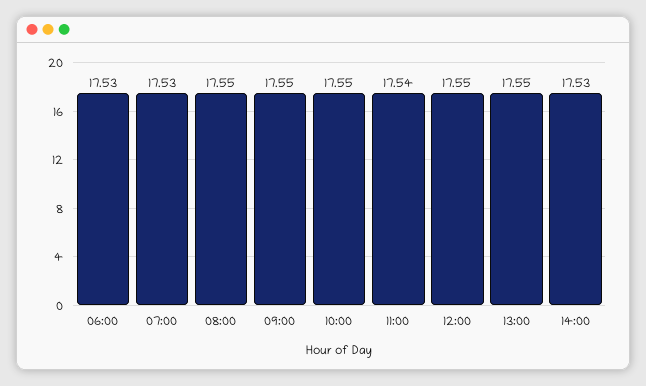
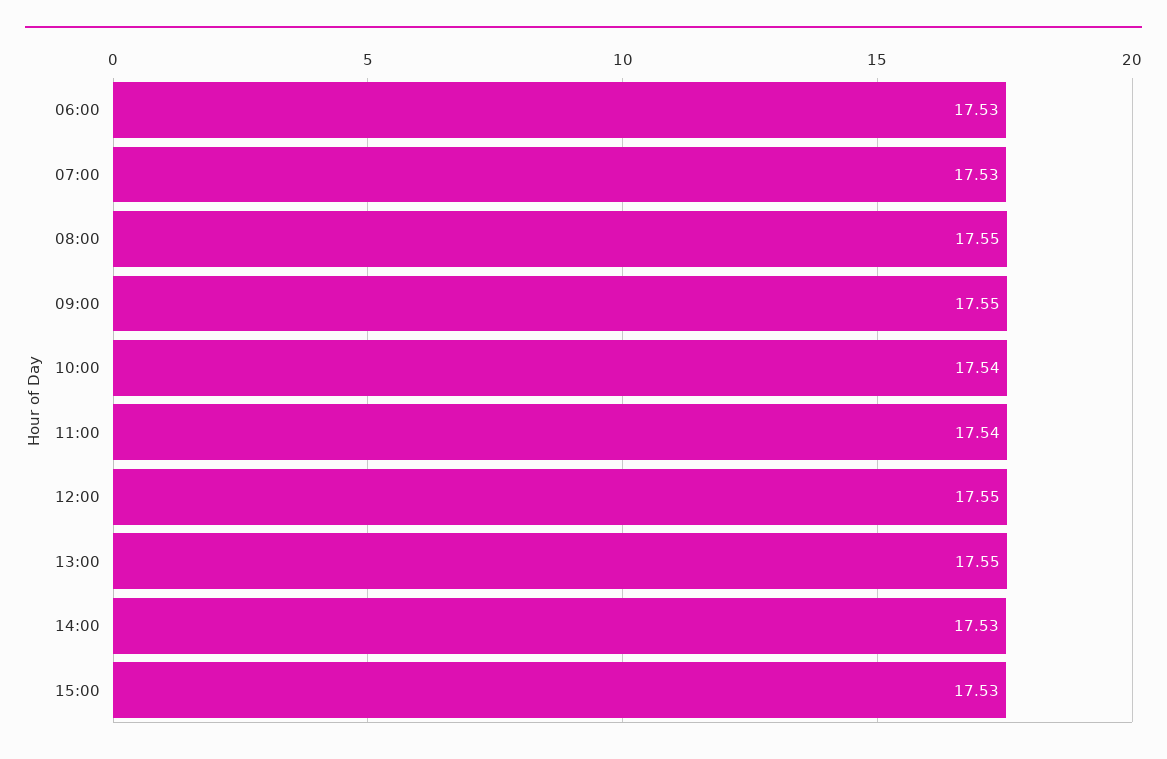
10:00: 17.55 -> 17.54
15:00: none -> 17.53

